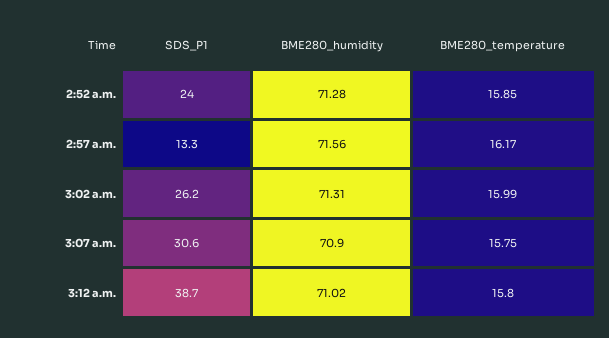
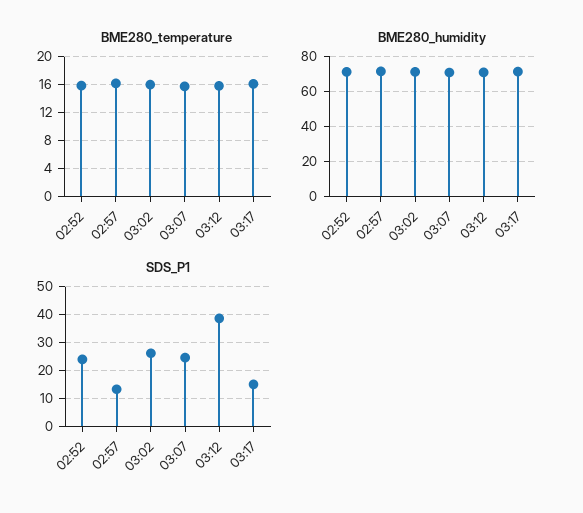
SDS_P1, 3:07 a.m.: 30.6 -> 25
BME280_temperature, 03:17: none -> 16
BME280_humidity, 03:17: none -> 70
SDS_P1, 03:17: none -> 15

